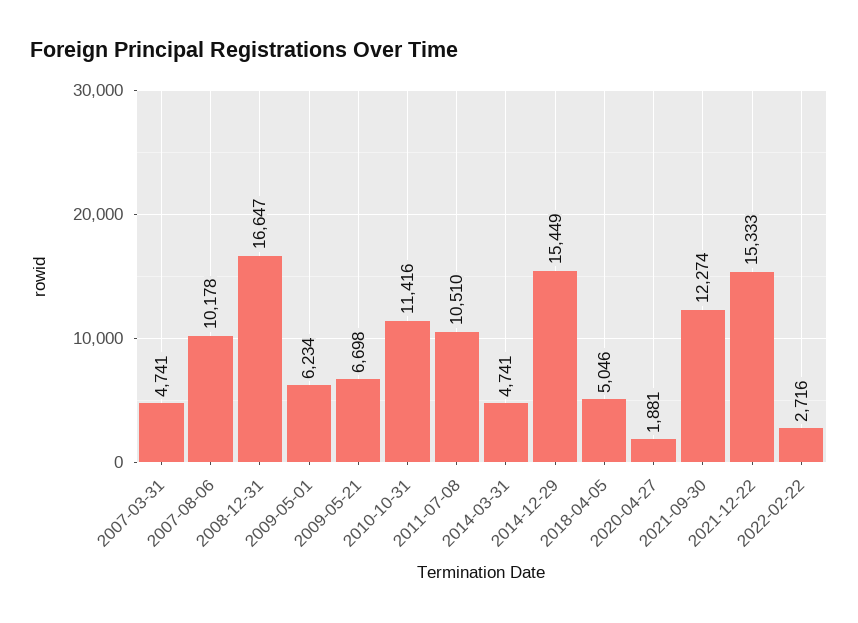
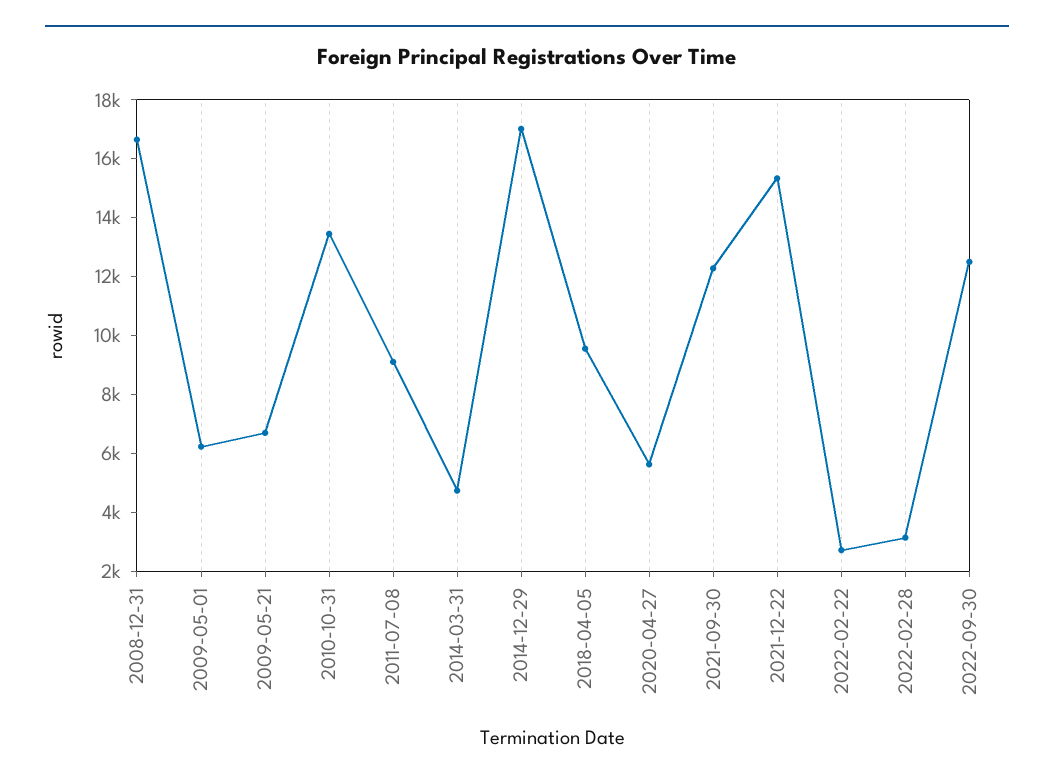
2007-03-31: 4741 -> none
2007-08-06: 10178 -> none
2010-10-31: 11416 -> 13500
2011-07-08: 10510 -> 9000
2014-12-29: 15449 -> 17000
2018-04-05: 5046 -> 9500
2020-04-27: 1881 -> 5500
2022-02-28: none -> 3000
2022-09-30: none -> 12500

